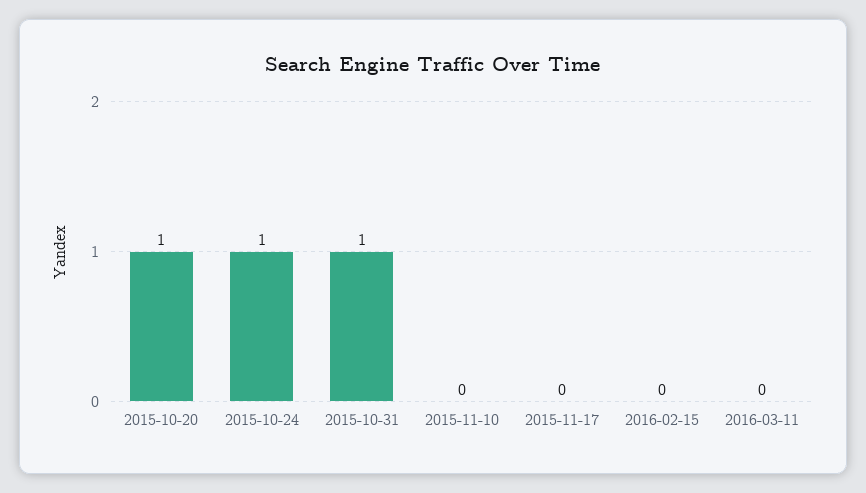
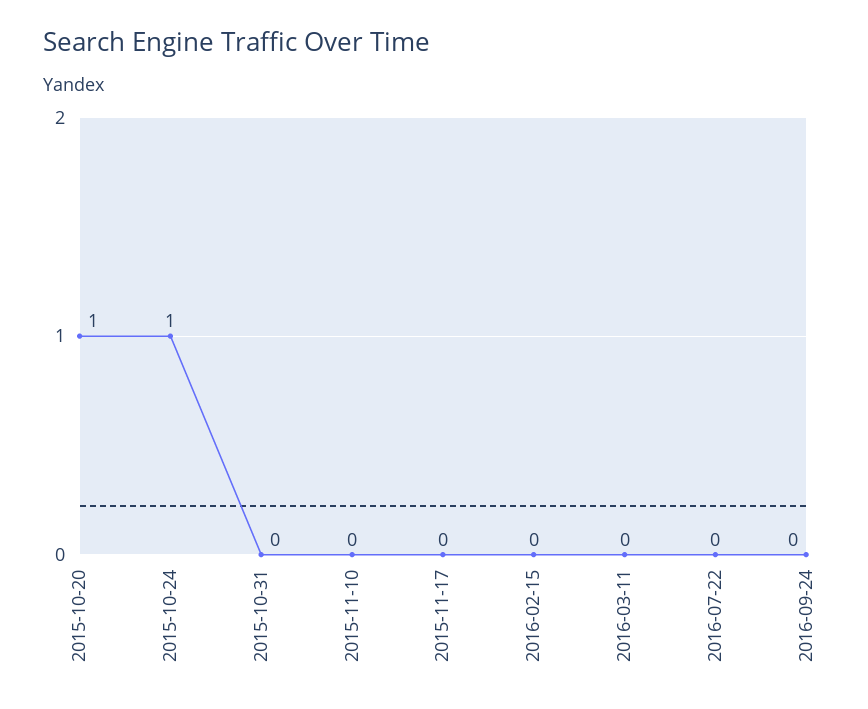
2015-10-31: 1 -> 0
2016-07-22: none -> 0
2016-09-24: none -> 0

